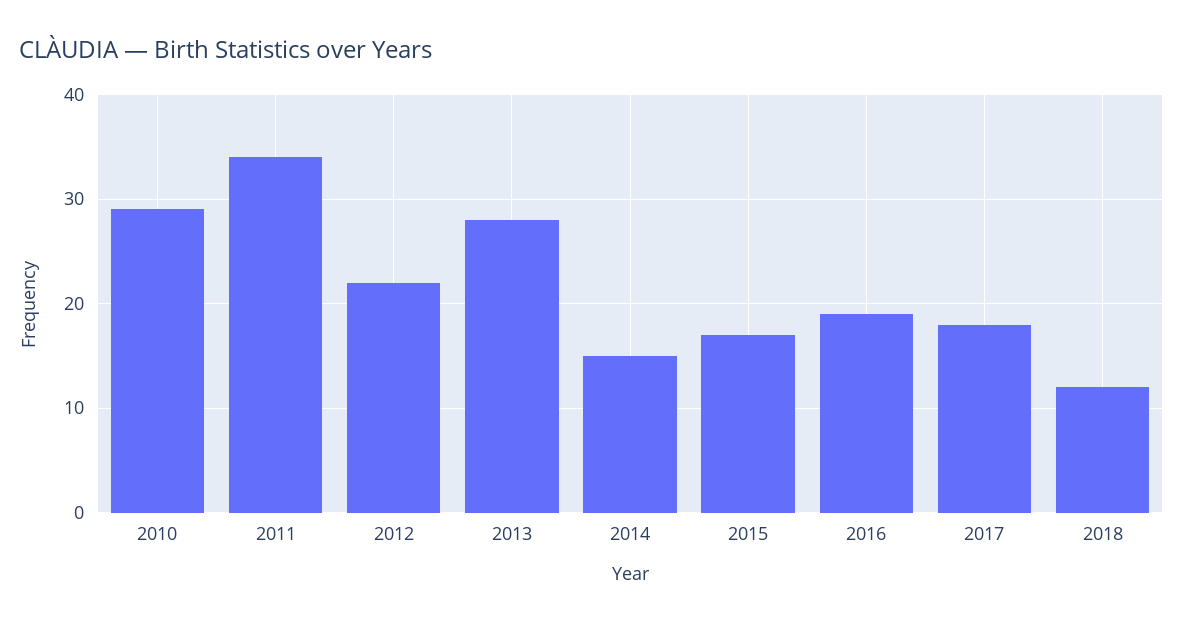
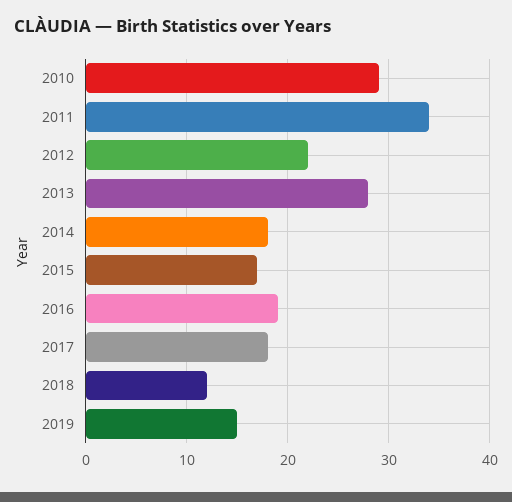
2014: 15 -> 18
2019: none -> 15

